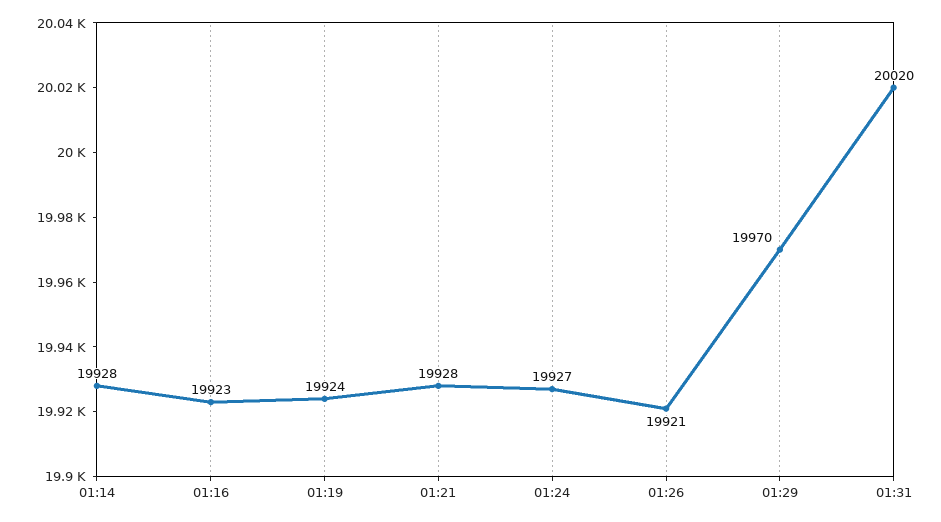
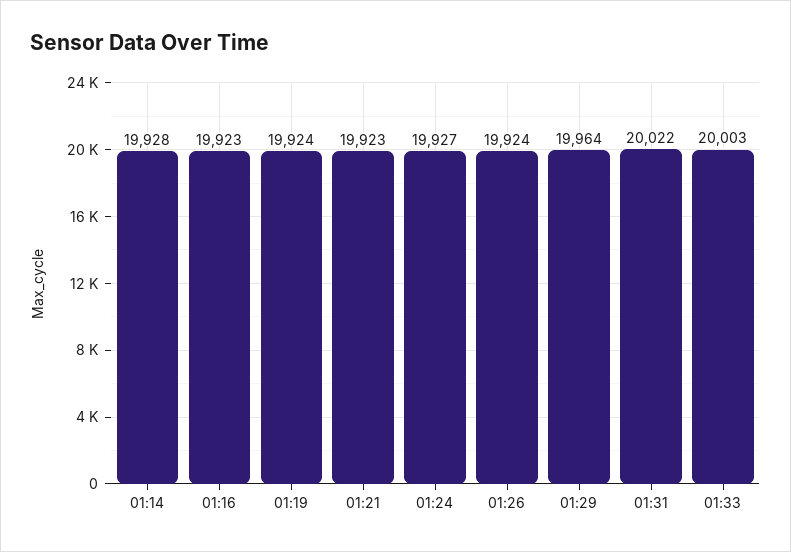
01:21: 19928 -> 19923
01:26: 19921 -> 19924
01:29: 19970 -> 19964
01:31: 20020 -> 20022
01:33: none -> 20003

